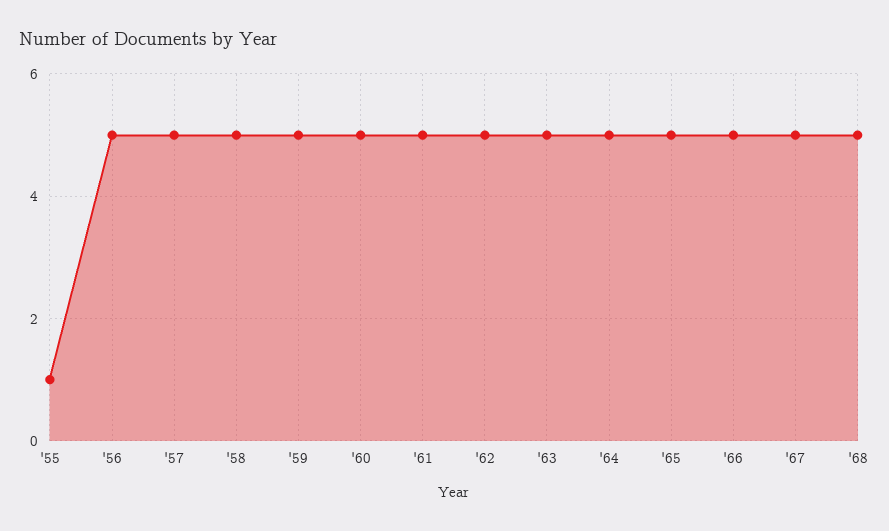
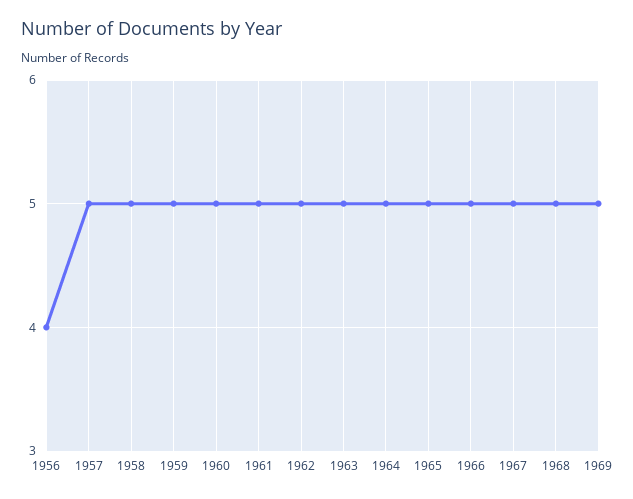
'55: 1 -> none
'56: 5 -> 4
1969: none -> 5

